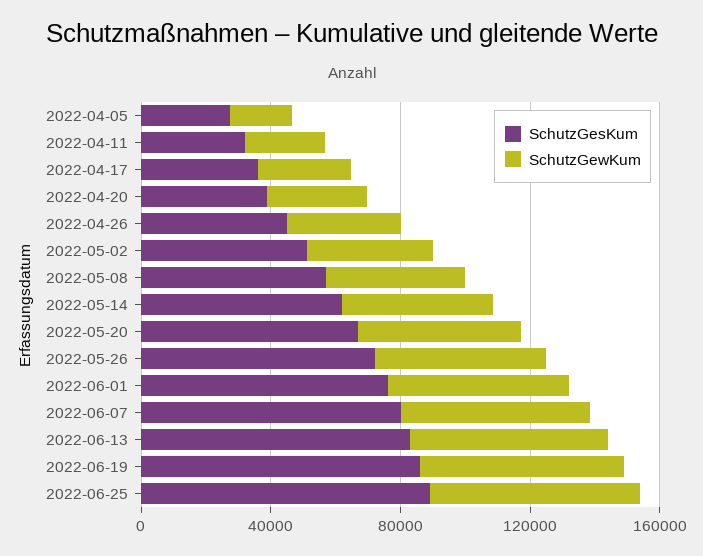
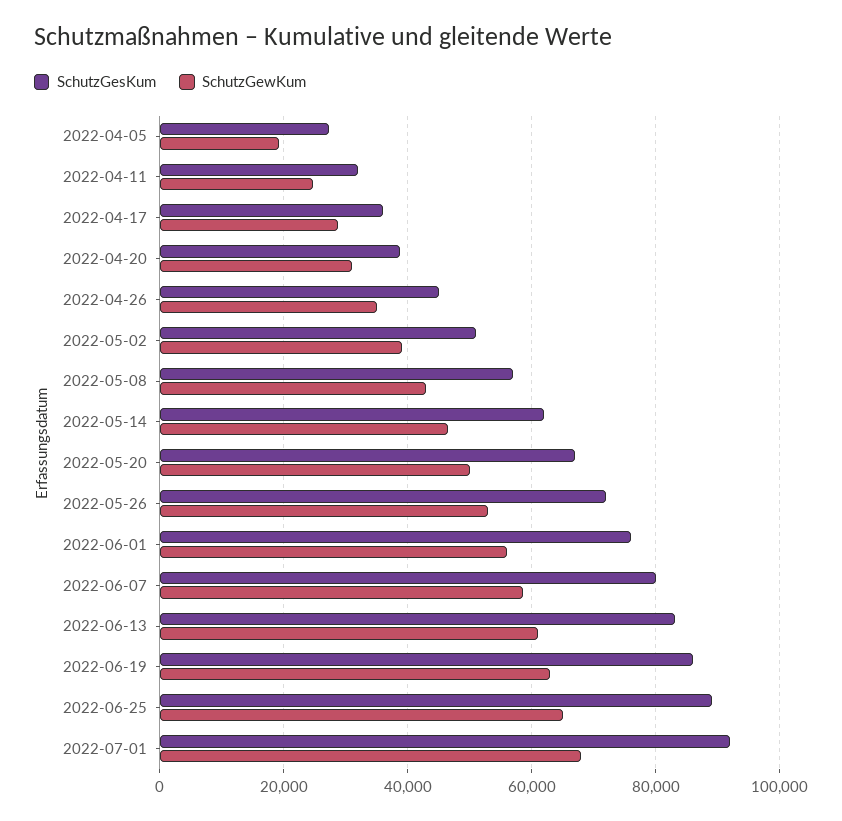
SchutzGesKum, 2022-07-01: none -> 92000
SchutzGewKum, 2022-07-01: none -> 68000

